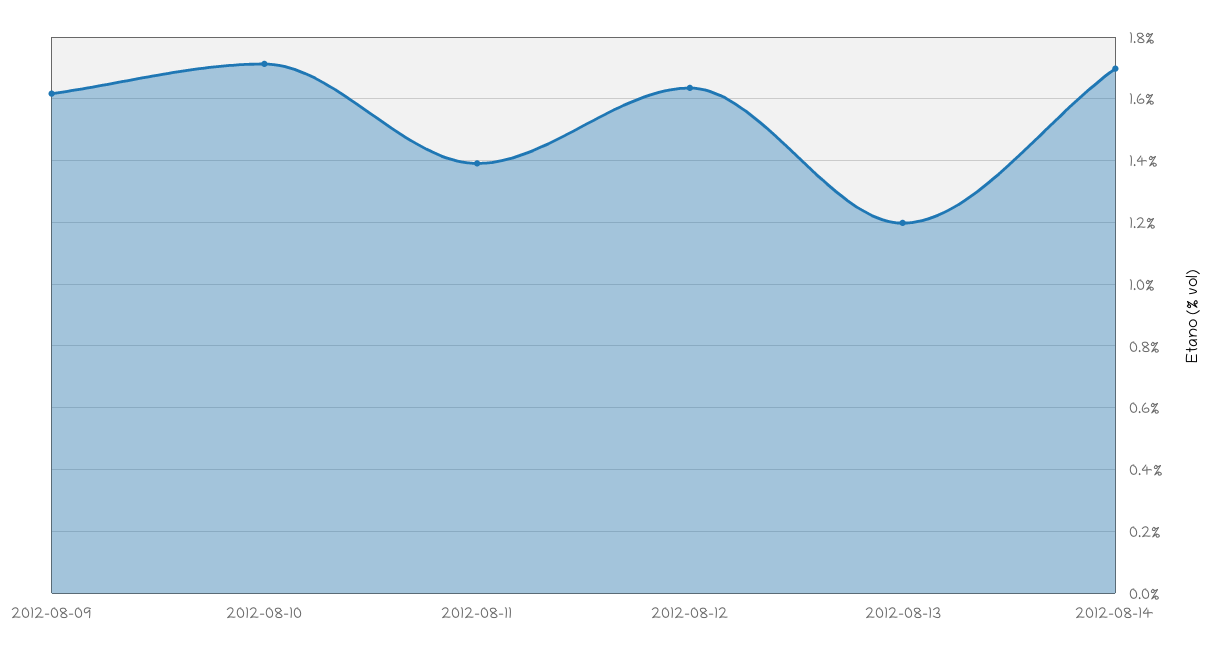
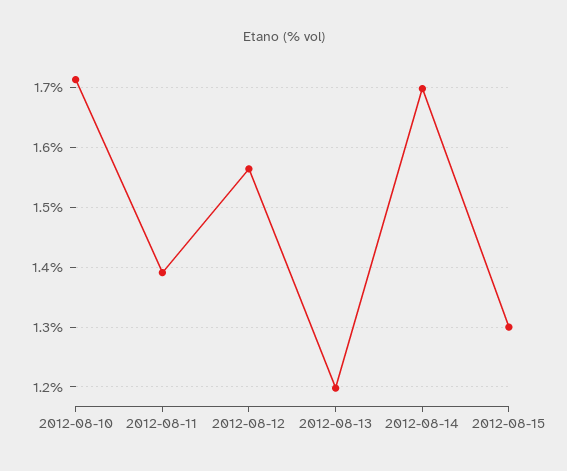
2012-08-09: 1.62 -> none
2012-08-12: 1.64 -> 1.56
2012-08-15: none -> 1.3

